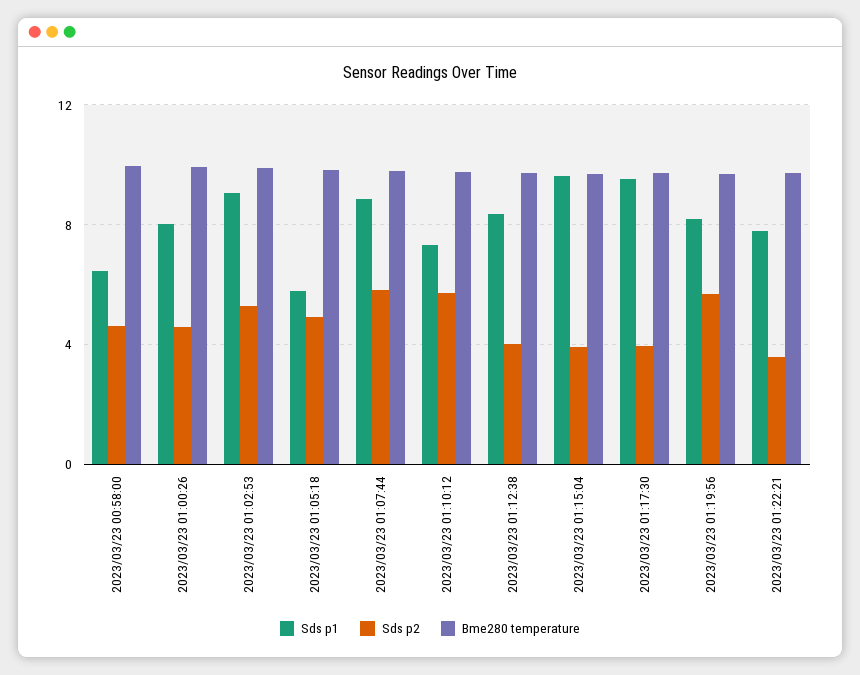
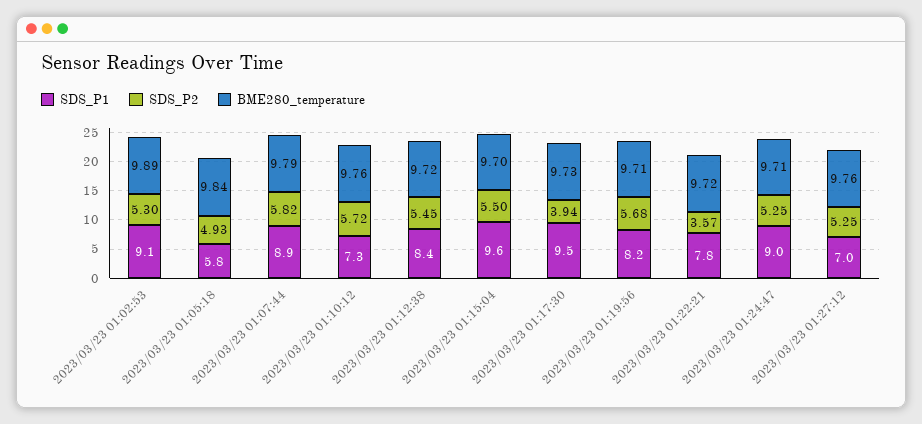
Sds p1, 2023/03/23 00:58:00: 6.5 -> none
Sds p2, 2023/03/23 00:58:00: 4.5 -> none
Bme280 temperature, 2023/03/23 00:58:00: 10 -> none
Sds p1, 2023/03/23 01:00:26: 8 -> none
Sds p2, 2023/03/23 01:00:26: 4.5 -> none
Bme280 temperature, 2023/03/23 01:00:26: 10 -> none
Sds p2, 2023/03/23 01:12:38: 4 -> 5.45
Sds p2, 2023/03/23 01:15:04: 4 -> 5.5
Sds p1, 2023/03/23 01:24:47: none -> 9
Sds p2, 2023/03/23 01:24:47: none -> 5.25
Bme280 temperature, 2023/03/23 01:24:47: none -> 9.71
Sds p1, 2023/03/23 01:27:12: none -> 7
Sds p2, 2023/03/23 01:27:12: none -> 5.25
Bme280 temperature, 2023/03/23 01:27:12: none -> 9.76

